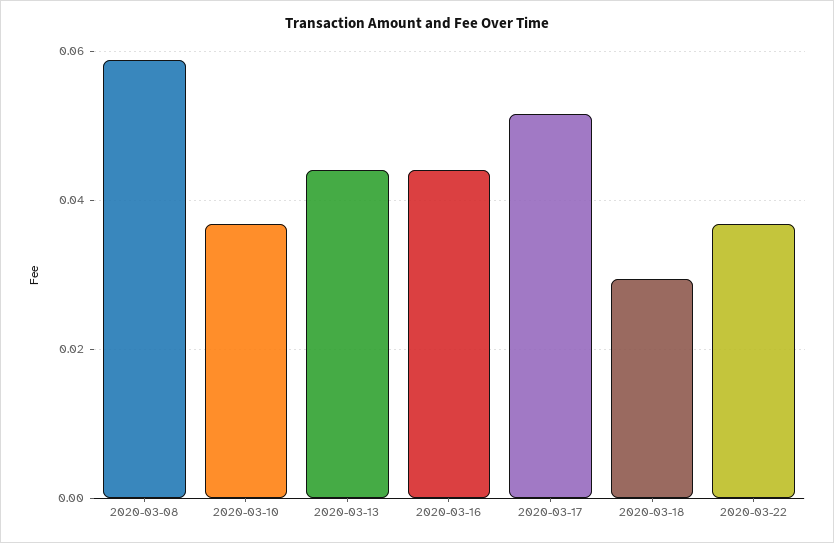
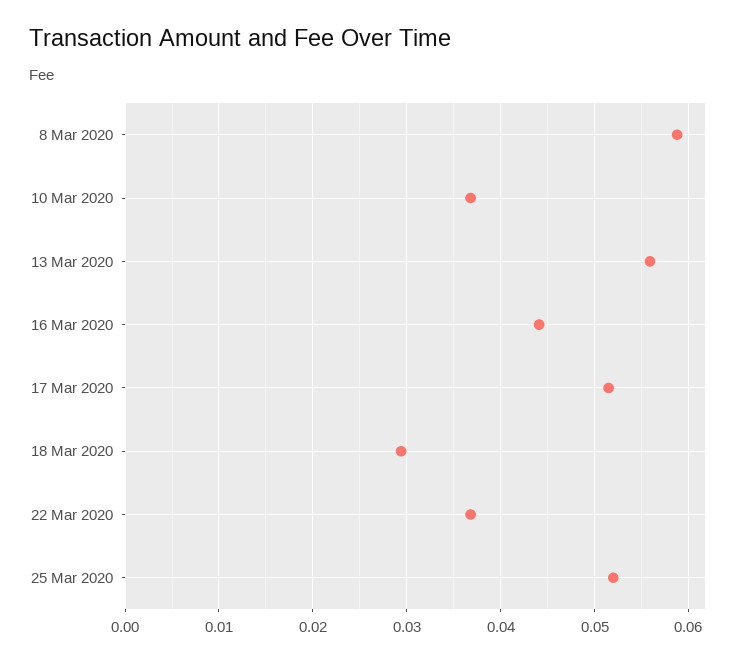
2020-03-13: 0.044 -> 0.056
25 Mar 2020: none -> 0.052

